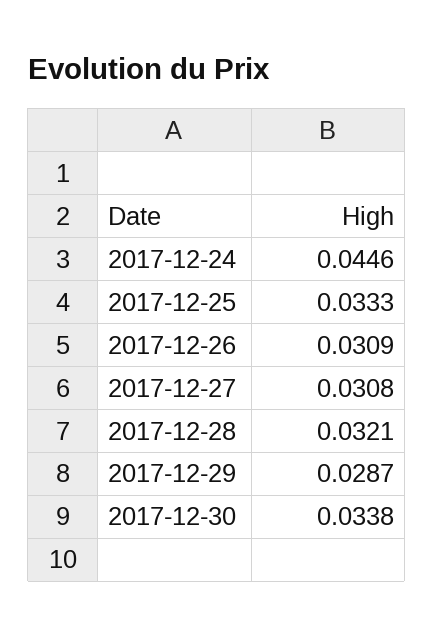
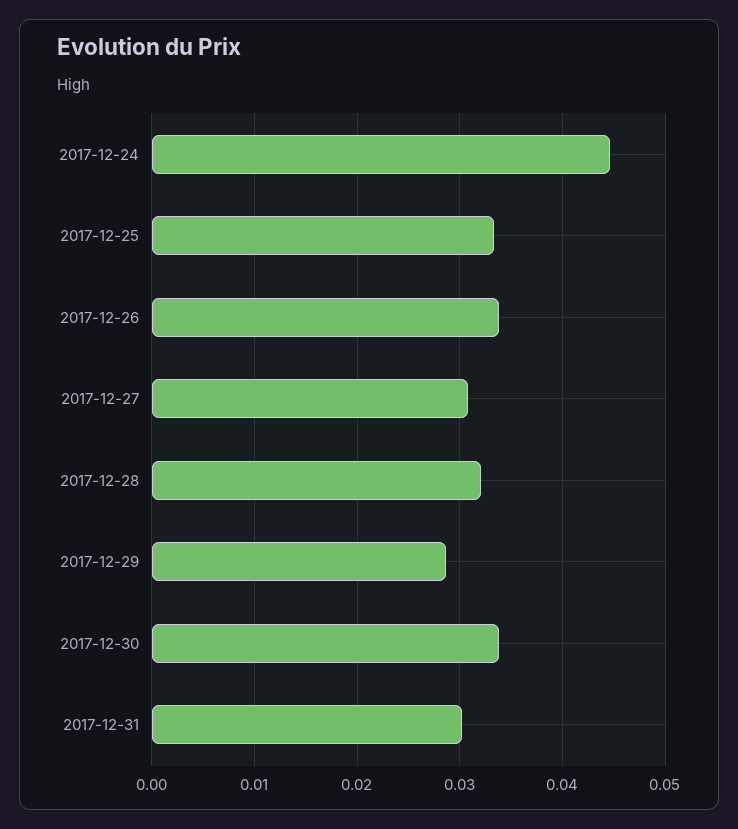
2017-12-26: 0.0309 -> 0.034
2017-12-31: none -> 0.03

